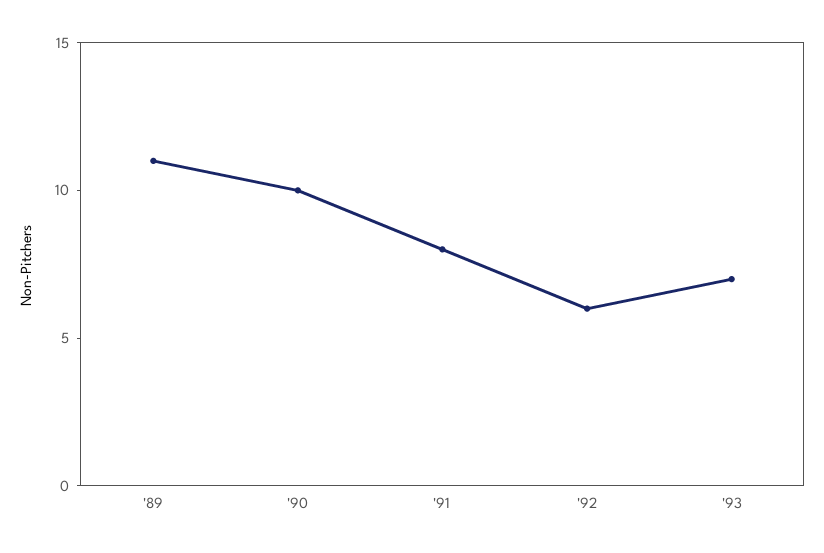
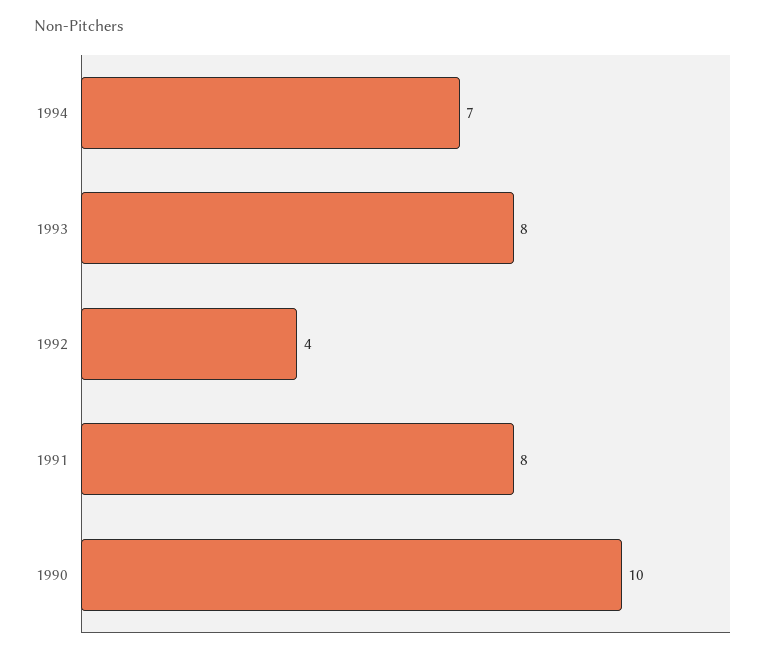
'89: 11 -> none
'92: 6 -> 4
'93: 7 -> 8
1994: none -> 7

